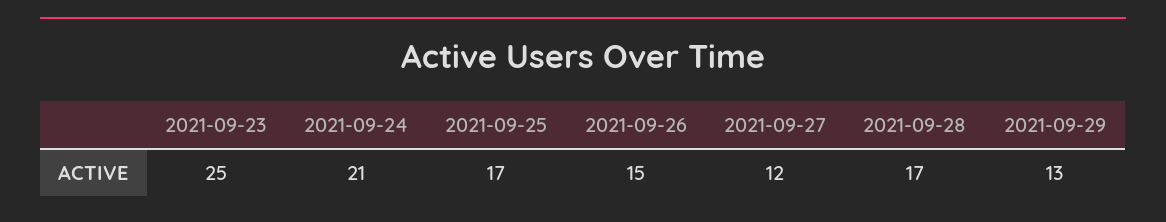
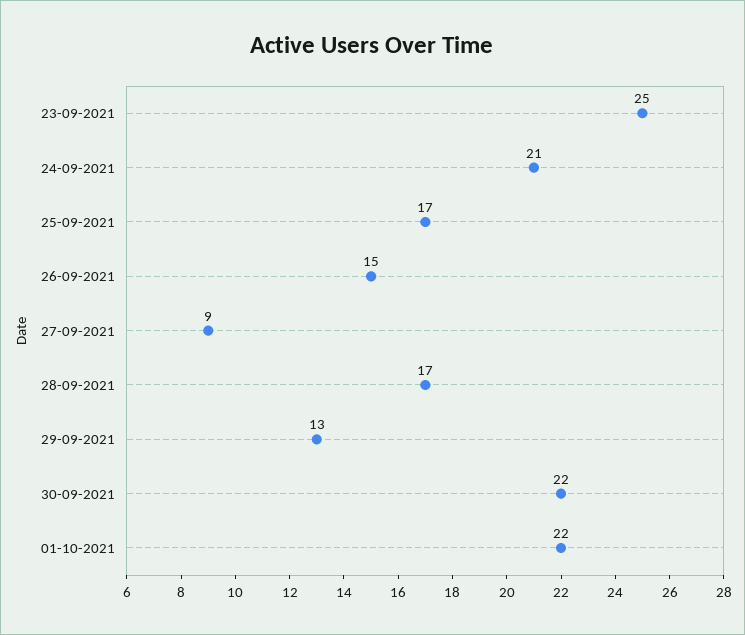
2021-09-27: 12 -> 9
30-09-2021: none -> 22
01-10-2021: none -> 22

